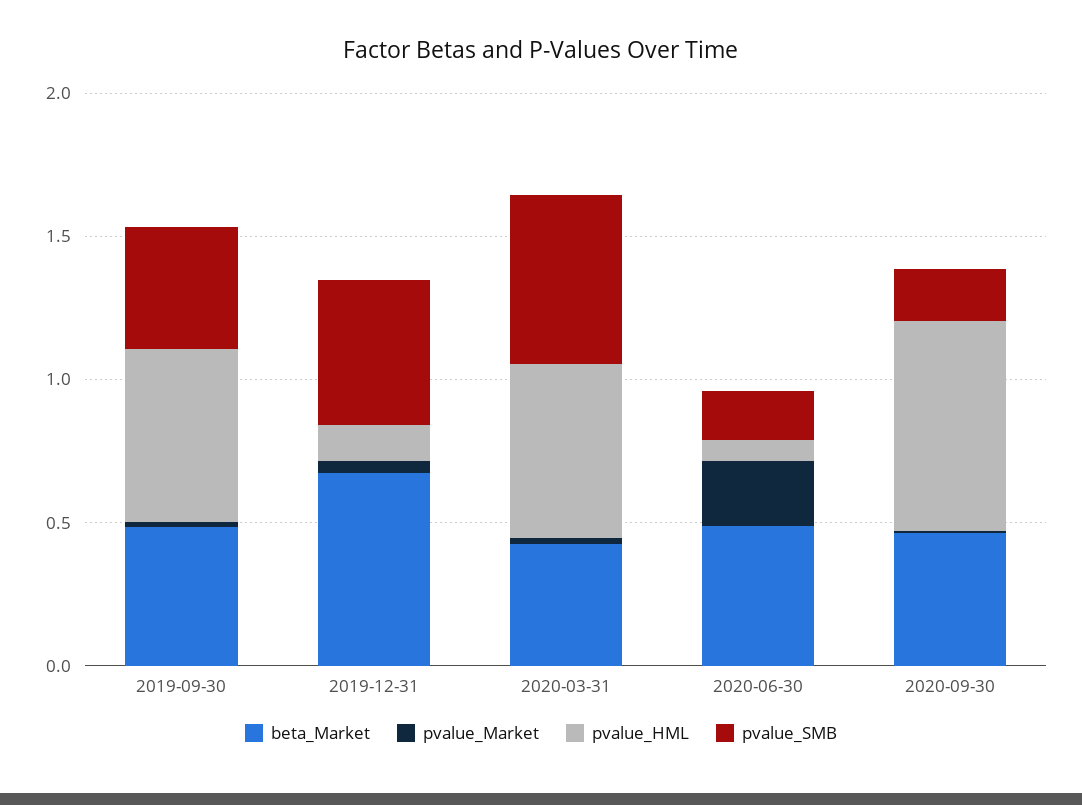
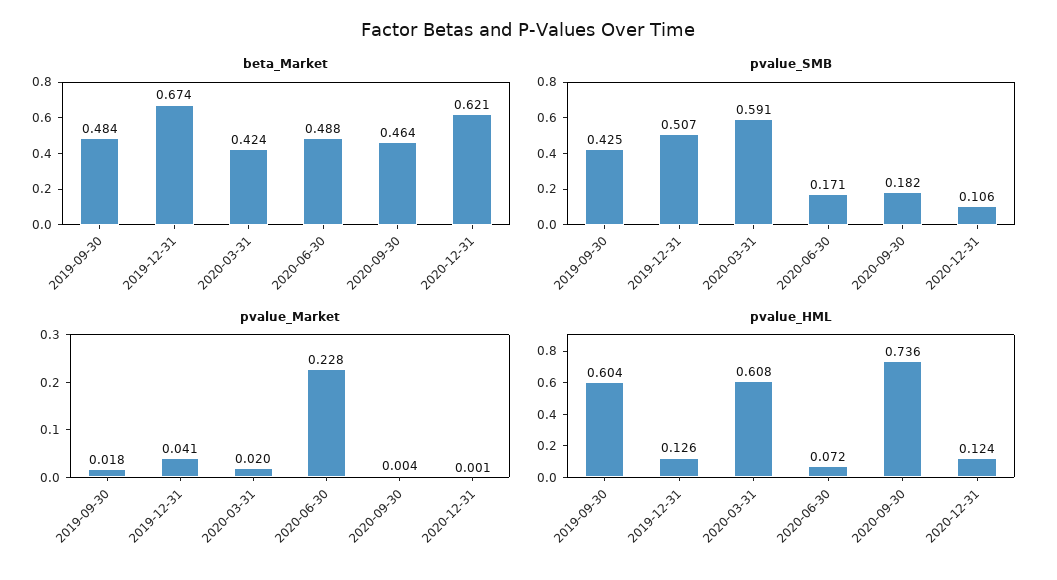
beta_Market, 2020-12-31: none -> 0.621
pvalue_SMB, 2020-12-31: none -> 0.106
pvalue_Market, 2020-12-31: none -> 0.001
pvalue_HML, 2020-12-31: none -> 0.124

